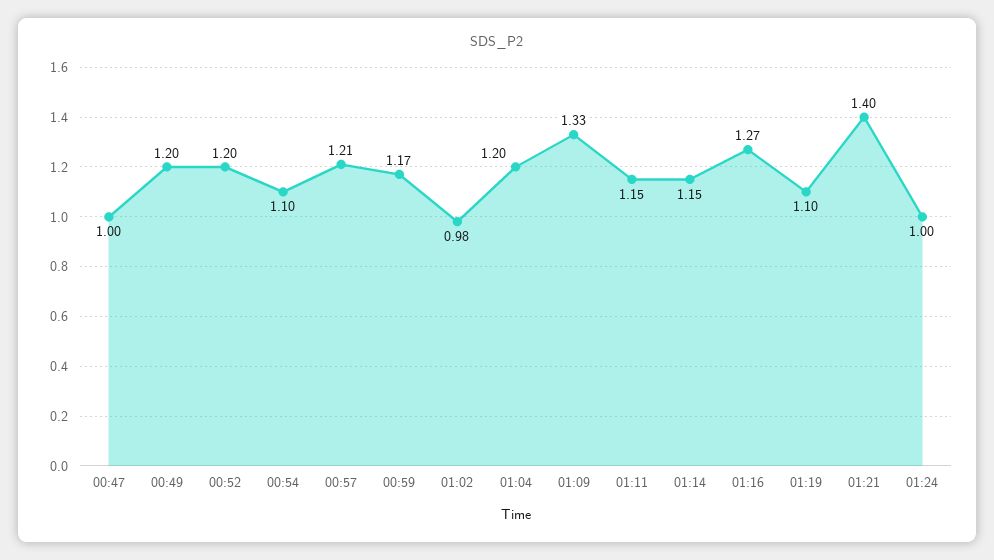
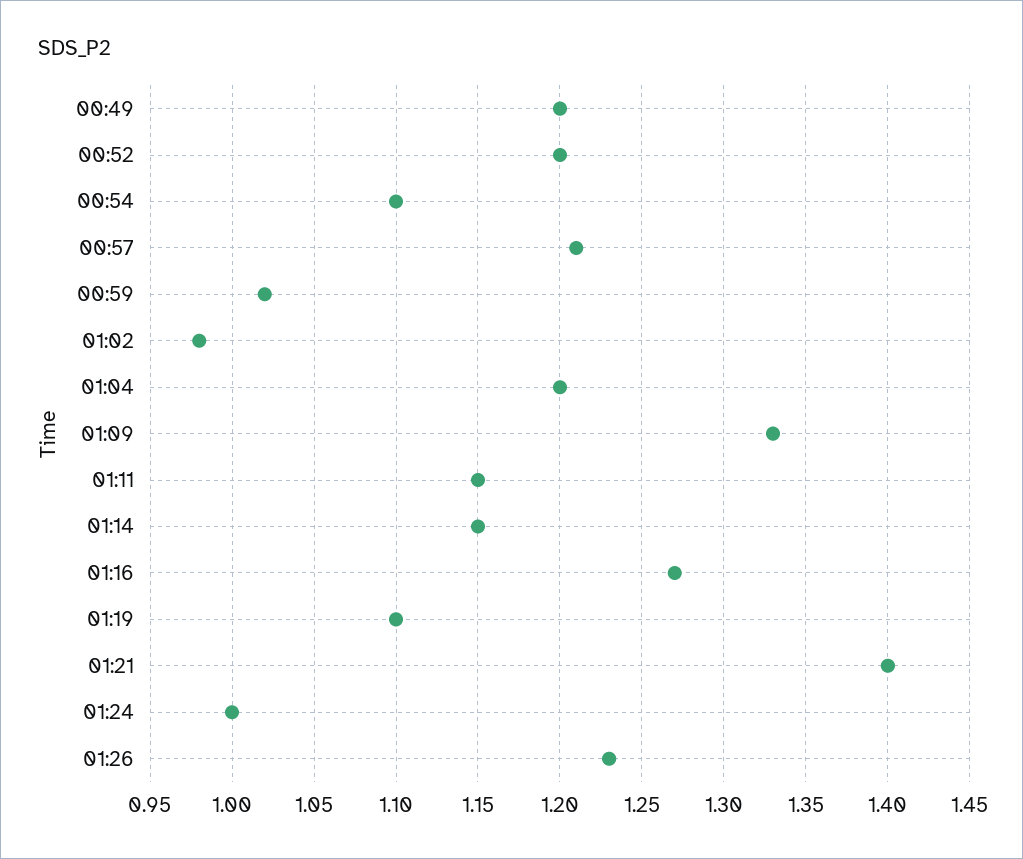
00:47: 1 -> none
00:59: 1.17 -> 1.02
01:26: none -> 1.23

